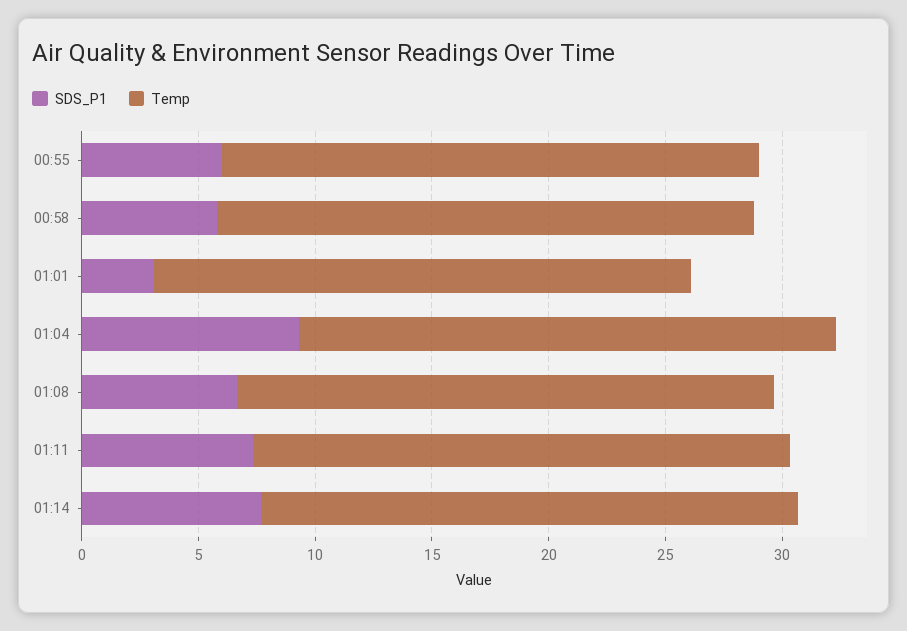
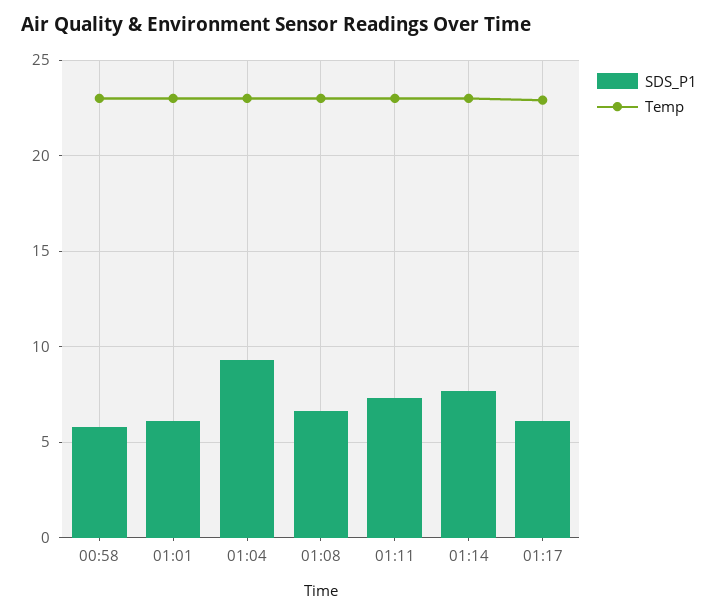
SDS_P1, 00:55: 6 -> none
Temp, 00:55: 23 -> none
SDS_P1, 01:01: 3 -> 6
SDS_P1, 01:17: none -> 6
Temp, 01:17: none -> 23

